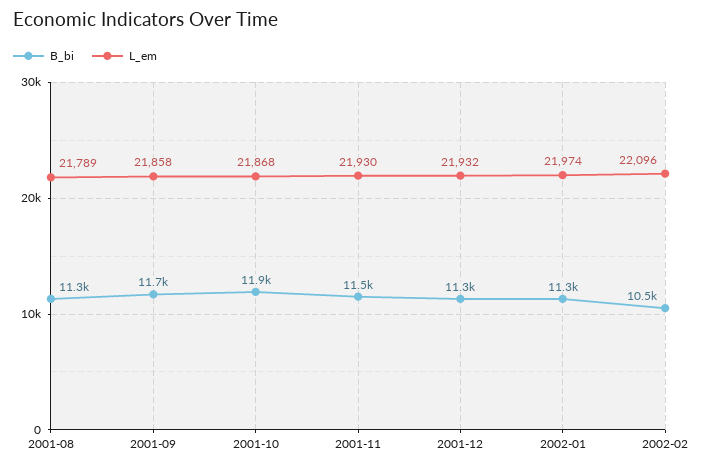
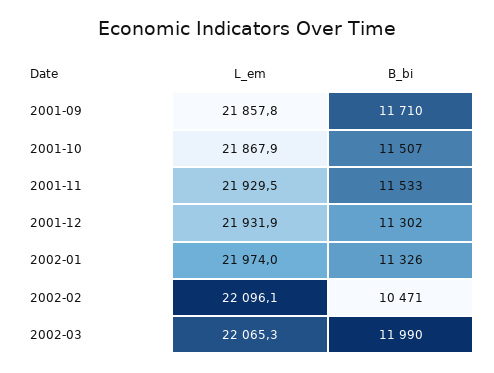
B_bi, 2001-08: 11300 -> none
L_em, 2001-08: 21789 -> none
B_bi, 2001-10: 11900 -> 11507
L_em, 2002-03: none -> 22065.3
B_bi, 2002-03: none -> 11990

